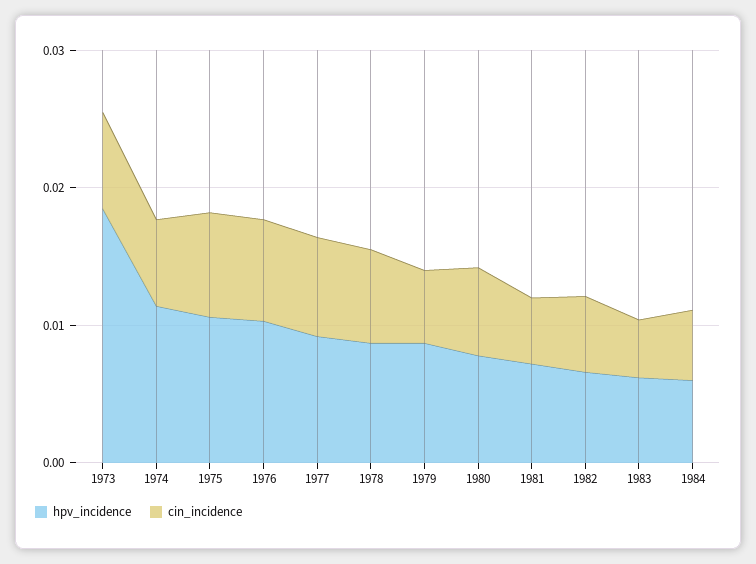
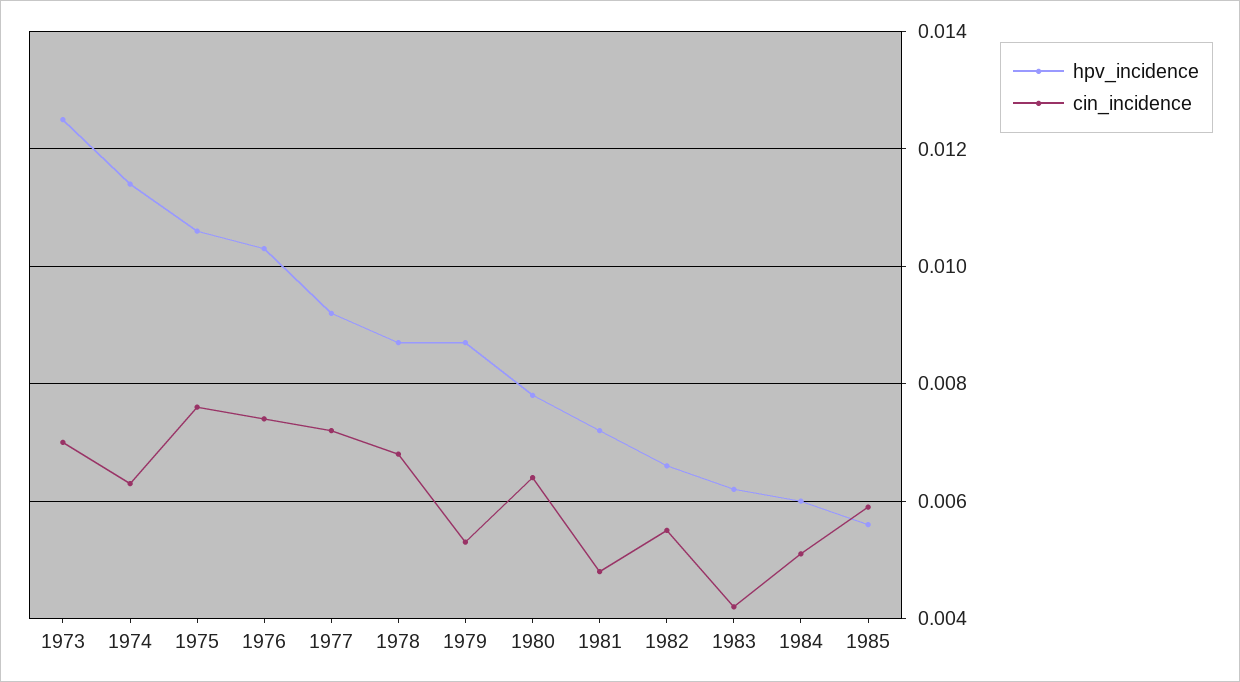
hpv_incidence, 1973: 0.018 -> 0.0125
hpv_incidence, 1985: none -> 0.0055
cin_incidence, 1985: none -> 0.006

